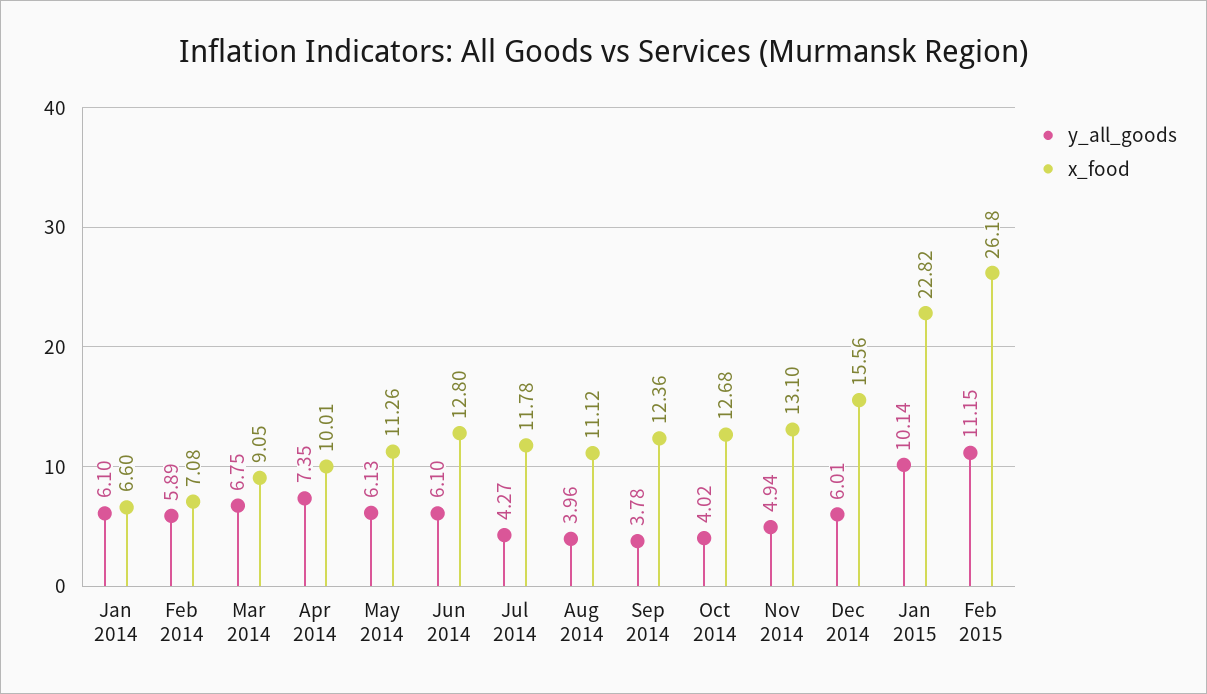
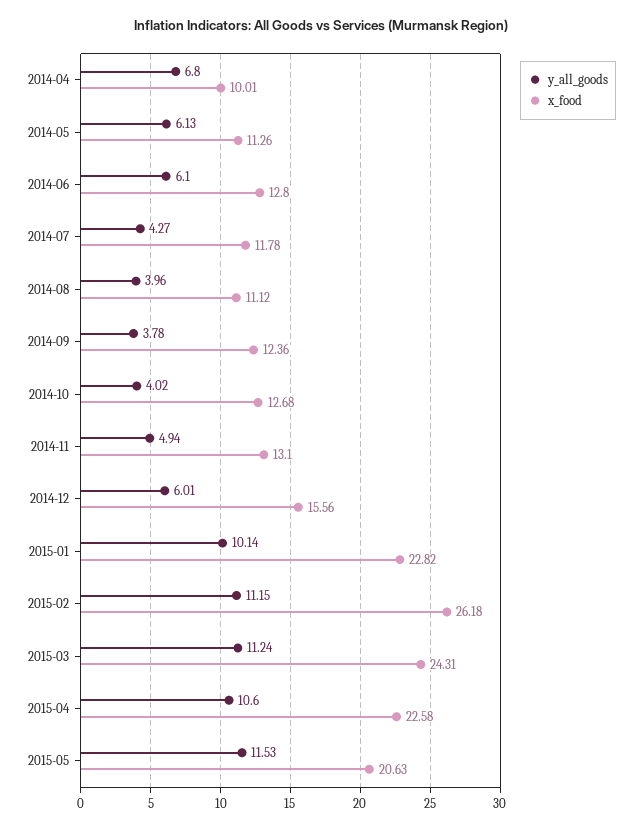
y_all_goods, Jan 2014: 6.1 -> none
x_food, Jan 2014: 6.6 -> none
y_all_goods, Feb 2014: 5.89 -> none
x_food, Feb 2014: 7.08 -> none
y_all_goods, Mar 2014: 6.75 -> none
x_food, Mar 2014: 9.05 -> none
y_all_goods, Apr 2014: 7.35 -> 6.8
y_all_goods, 2015-03: none -> 11.24
x_food, 2015-03: none -> 24.31
y_all_goods, 2015-04: none -> 10.6
x_food, 2015-04: none -> 22.58
y_all_goods, 2015-05: none -> 11.53
x_food, 2015-05: none -> 20.63

